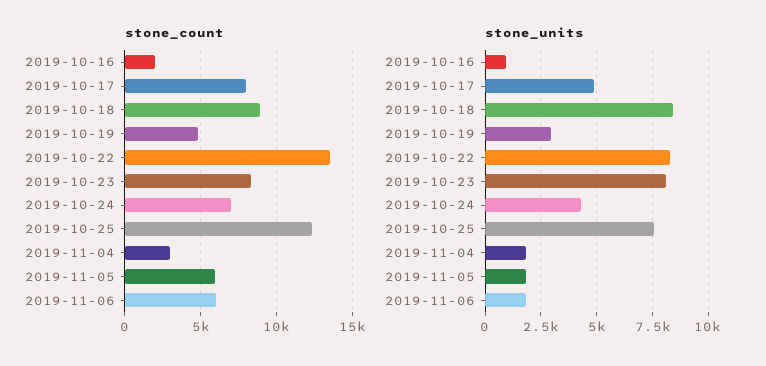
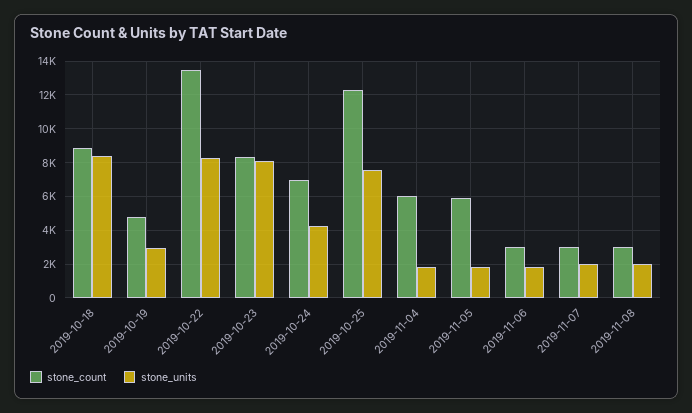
stone_count, 2019-10-16: 2000 -> none
stone_count, 2019-10-17: 8000 -> none
stone_count, 2019-11-04: 3000 -> 6000
stone_count, 2019-11-06: 6000 -> 3000
stone_units, 2019-10-16: 1000 -> none
stone_units, 2019-10-17: 5000 -> none
stone_count, 2019-11-07: none -> 3000
stone_units, 2019-11-07: none -> 2000
stone_count, 2019-11-08: none -> 3000
stone_units, 2019-11-08: none -> 2000

